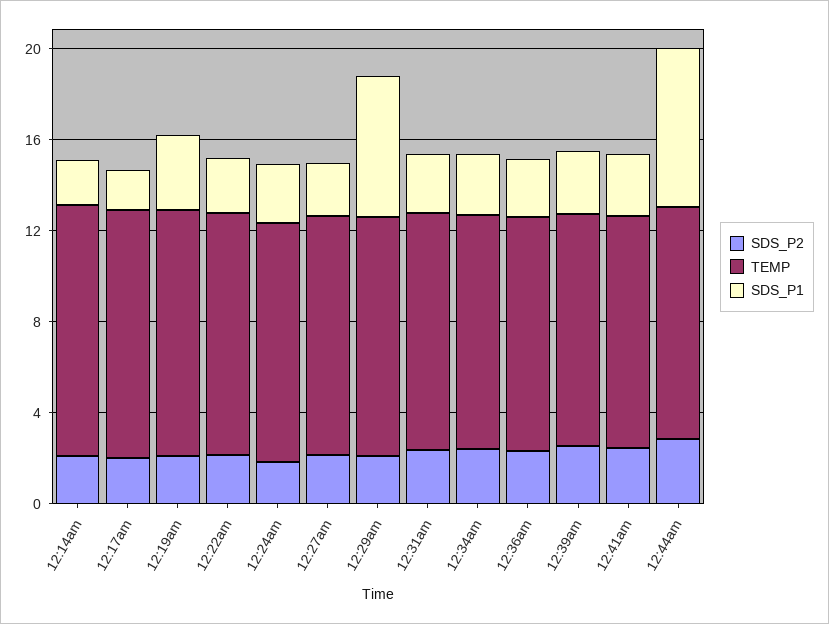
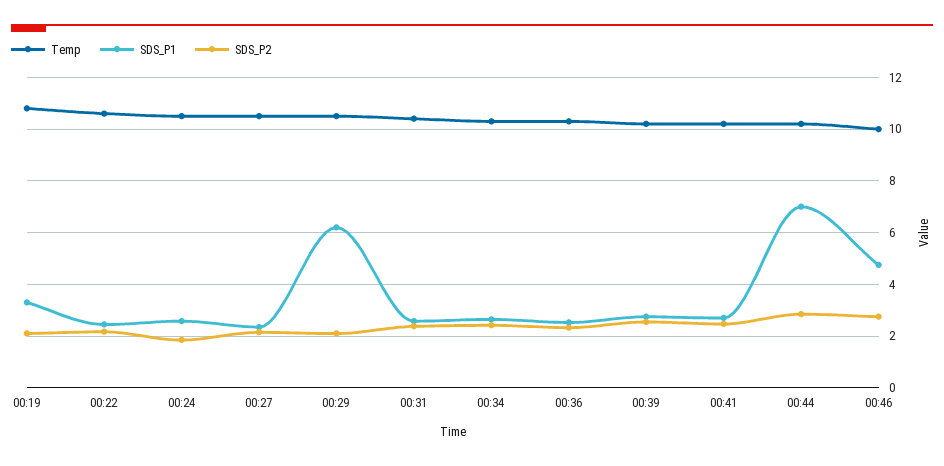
SDS_P2, 12:14am: 2 -> none
TEMP, 12:14am: 11 -> none
SDS_P1, 12:14am: 2 -> none
SDS_P2, 12:17am: 2 -> none
TEMP, 12:17am: 11 -> none
SDS_P1, 12:17am: 2 -> none
TEMP, 00:46: none -> 10
SDS_P1, 00:46: none -> 4.75
SDS_P2, 00:46: none -> 2.75

